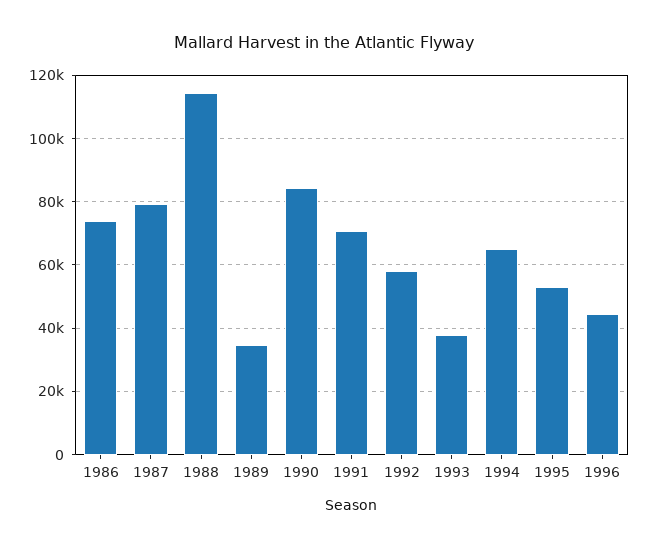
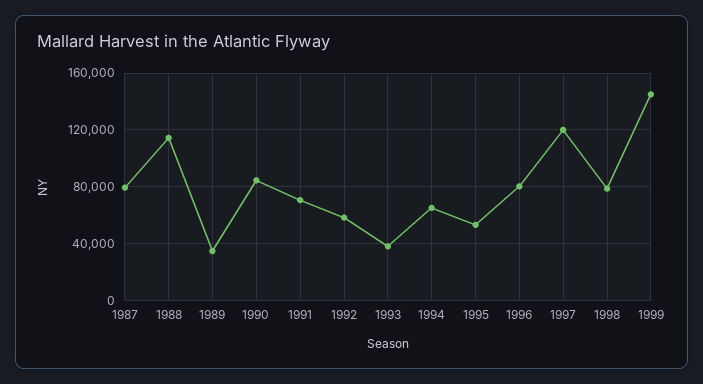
1986: 74000 -> none
1996: 44000 -> 80000
1997: none -> 120000
1998: none -> 80000
1999: none -> 145000

